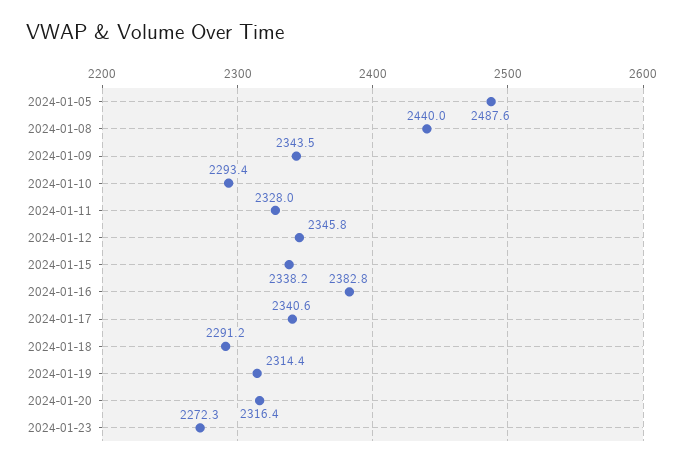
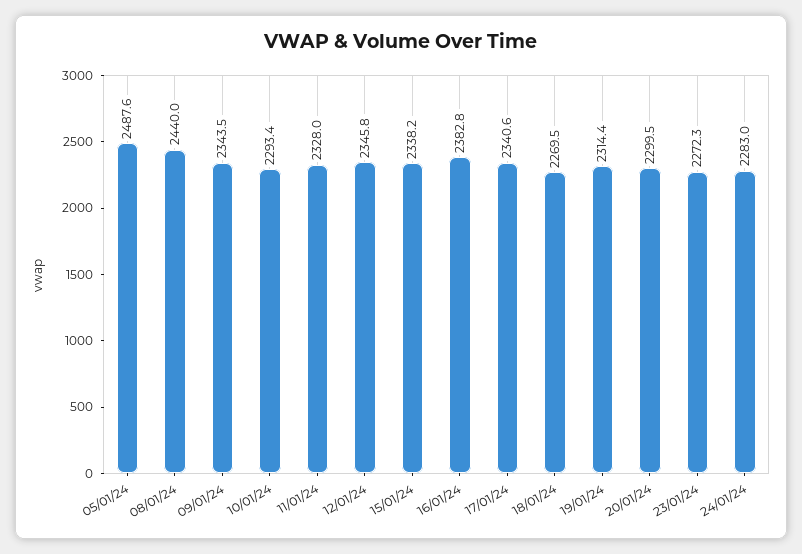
2024-01-18: 2291.2 -> 2269.5
2024-01-20: 2316.4 -> 2299.5
24/01/24: none -> 2283

